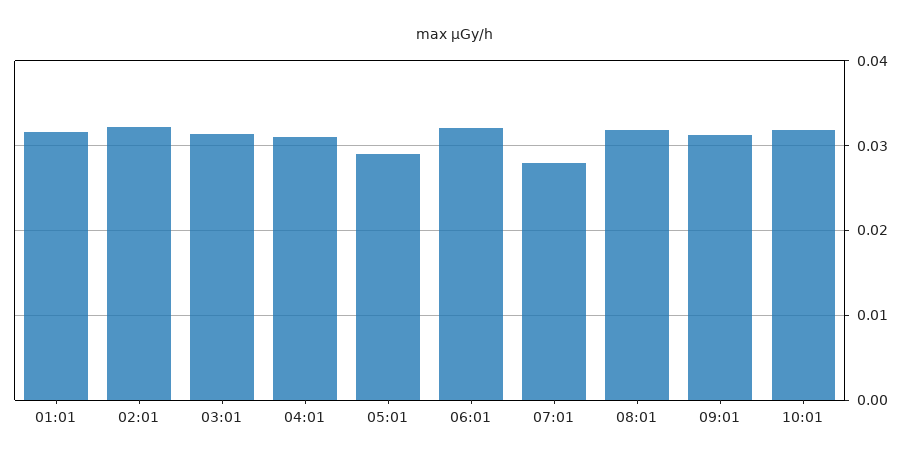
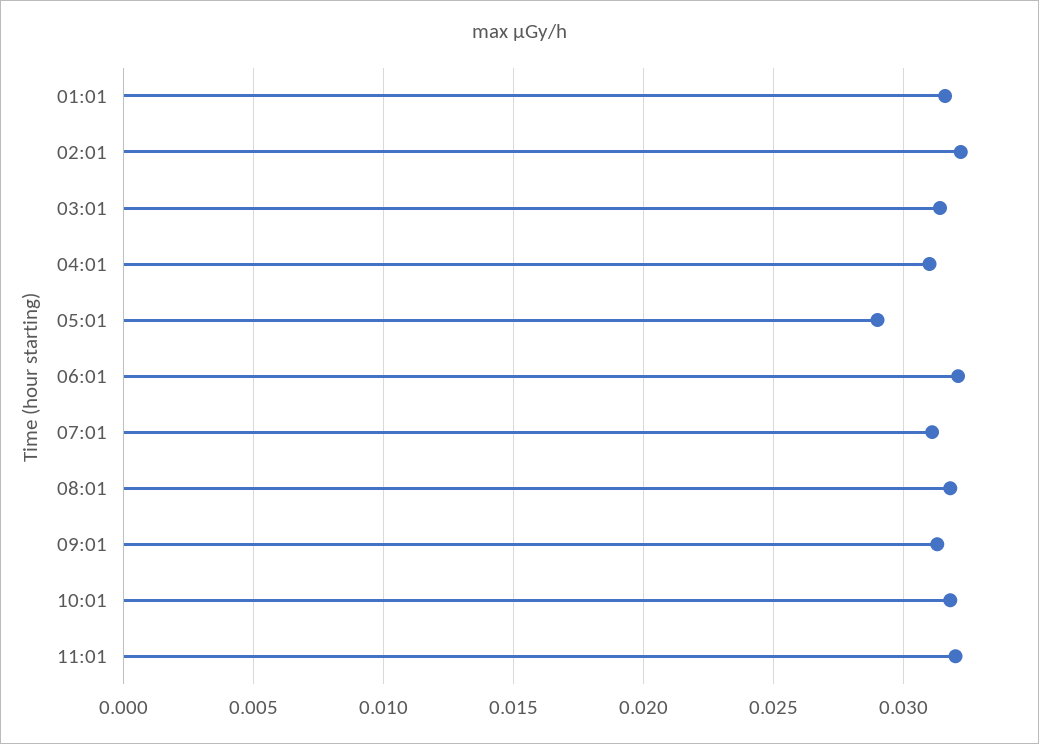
07:01: 0.028 -> 0.031
11:01: none -> 0.032

